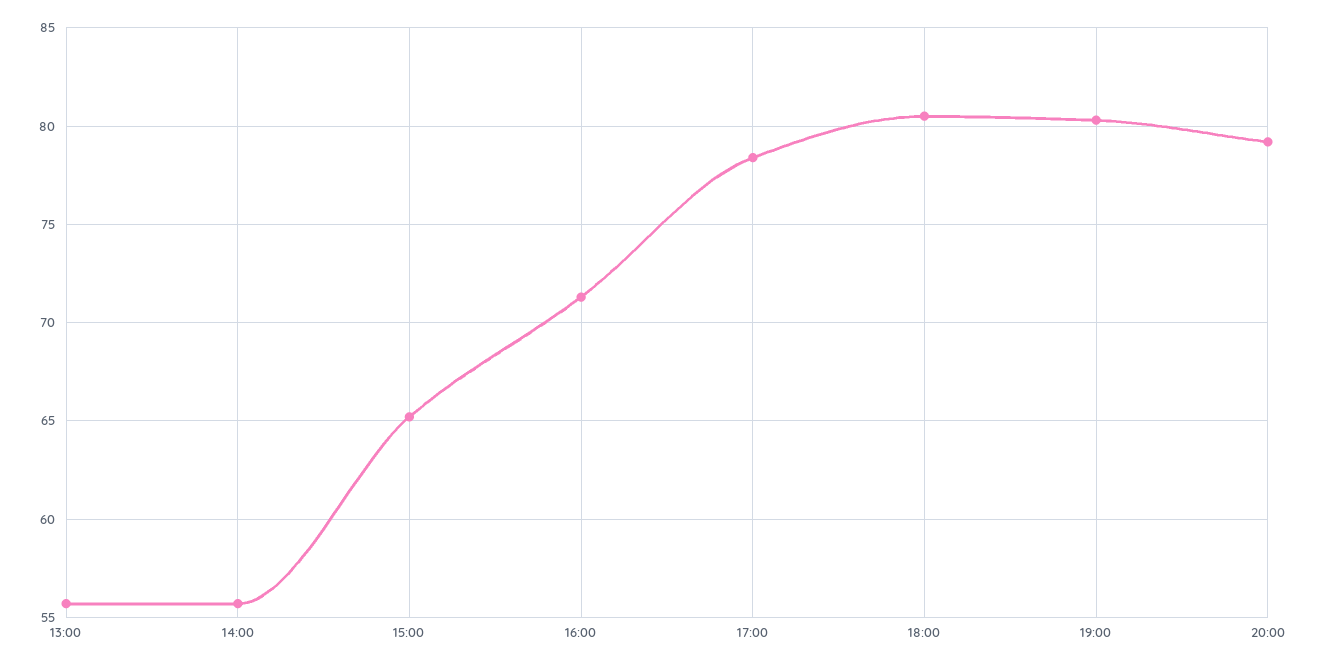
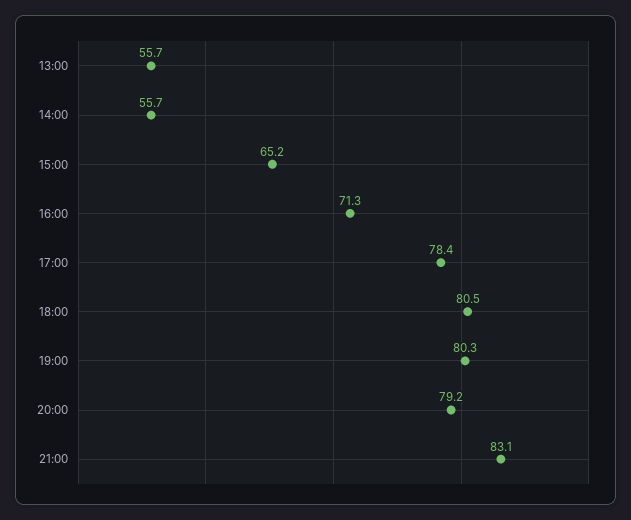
21:00: none -> 83.1

